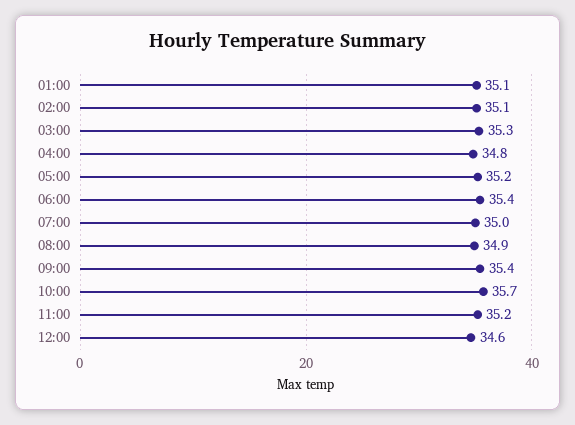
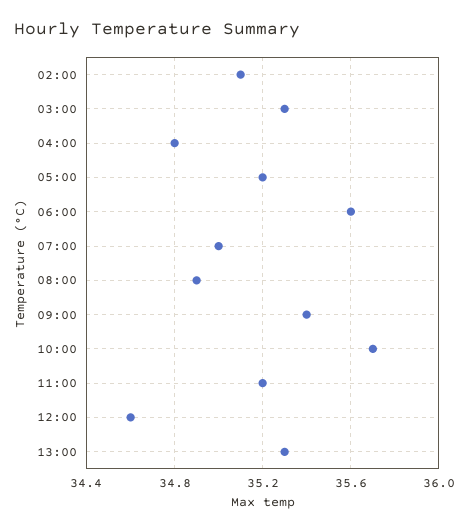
01:00: 35.1 -> none
06:00: 35.4 -> 35.6
13:00: none -> 35.3

